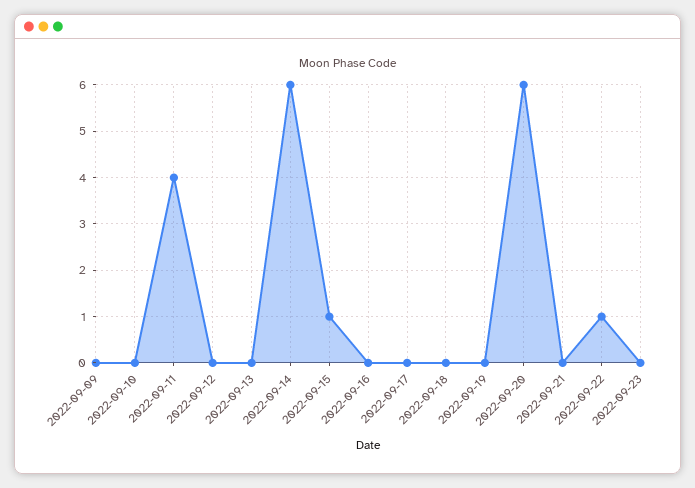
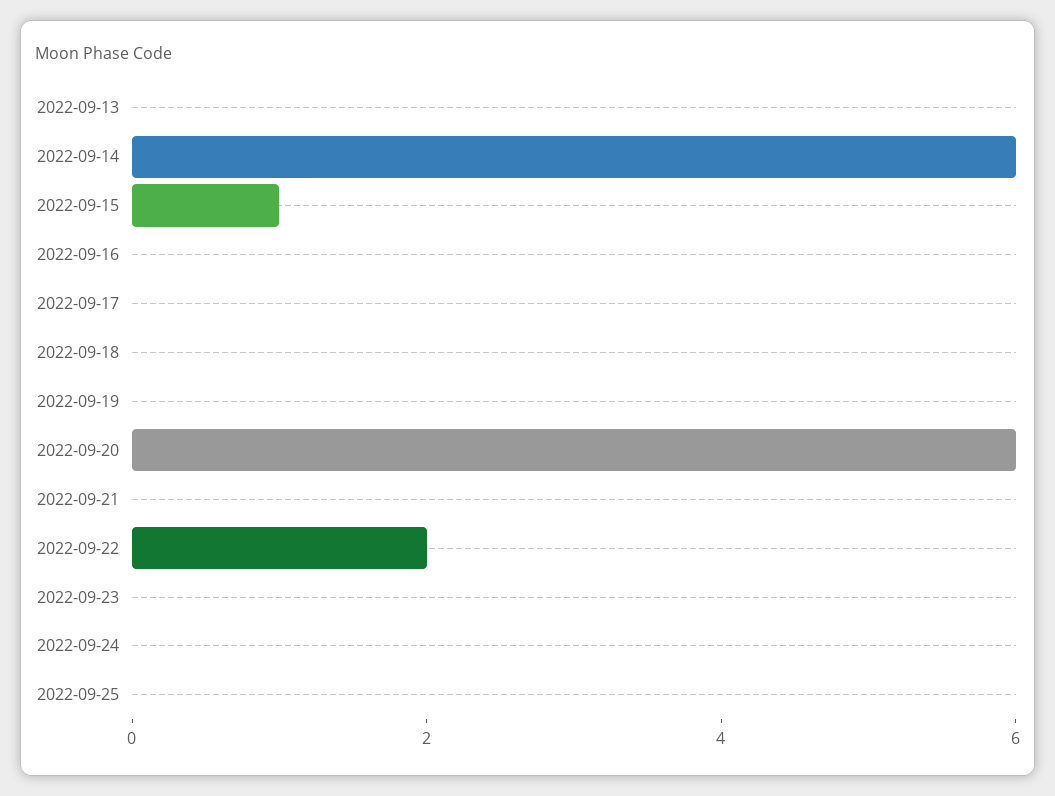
2022-09-09: 0 -> none
2022-09-10: 0 -> none
2022-09-11: 4 -> none
2022-09-12: 0 -> none
2022-09-22: 1 -> 2
2022-09-24: none -> 0
2022-09-25: none -> 0

